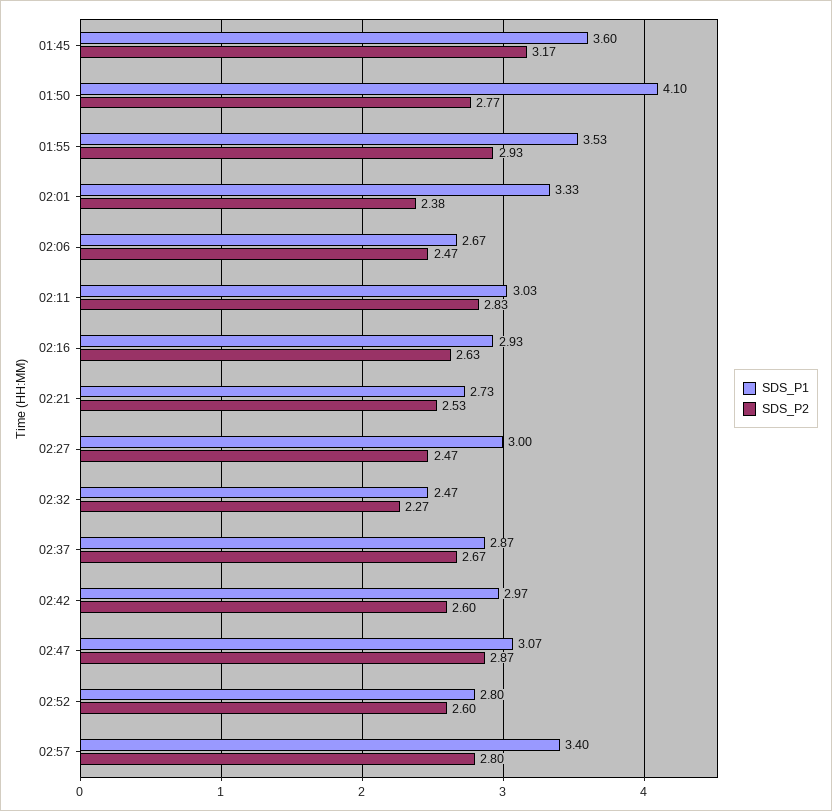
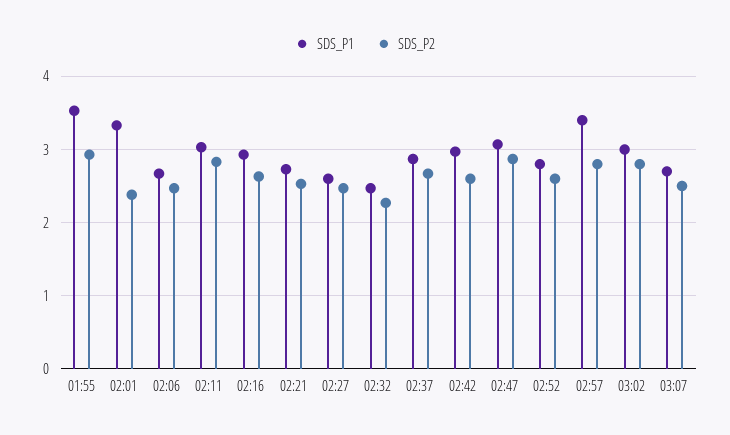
SDS_P1, 01:45: 3.6 -> none
SDS_P2, 01:45: 3.17 -> none
SDS_P1, 01:50: 4.1 -> none
SDS_P2, 01:50: 2.77 -> none
SDS_P1, 02:27: 3 -> 2.6
SDS_P1, 03:02: none -> 3
SDS_P2, 03:02: none -> 2.8
SDS_P1, 03:07: none -> 2.7
SDS_P2, 03:07: none -> 2.5

